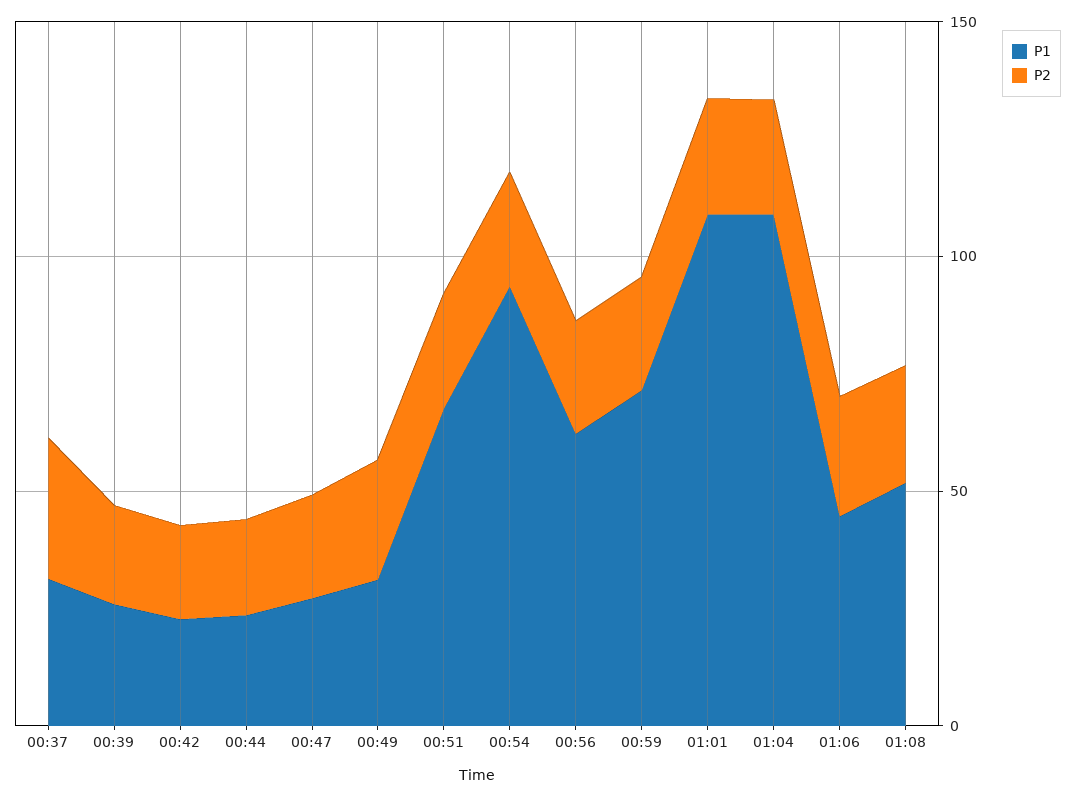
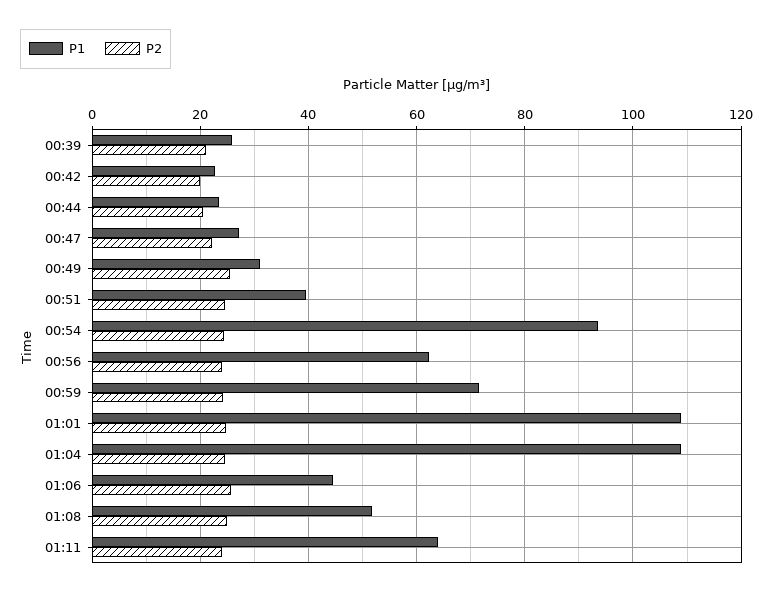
P1, 00:37: 30 -> none
P2, 00:37: 30 -> none
P1, 00:51: 70 -> 40
P1, 01:11: none -> 64
P2, 01:11: none -> 24

